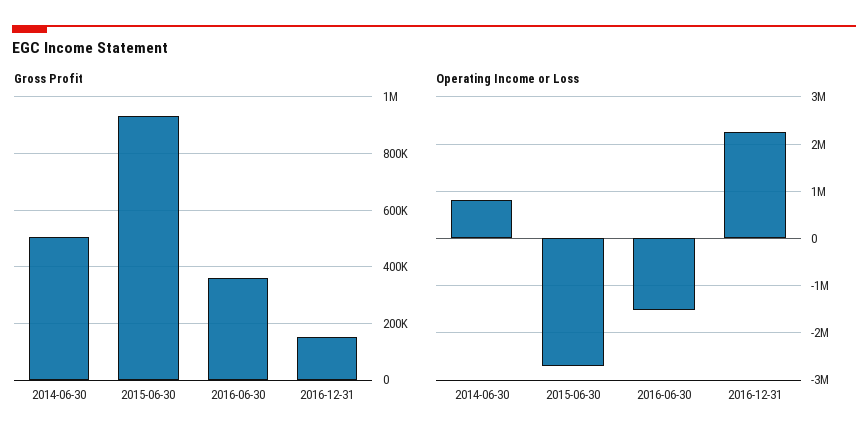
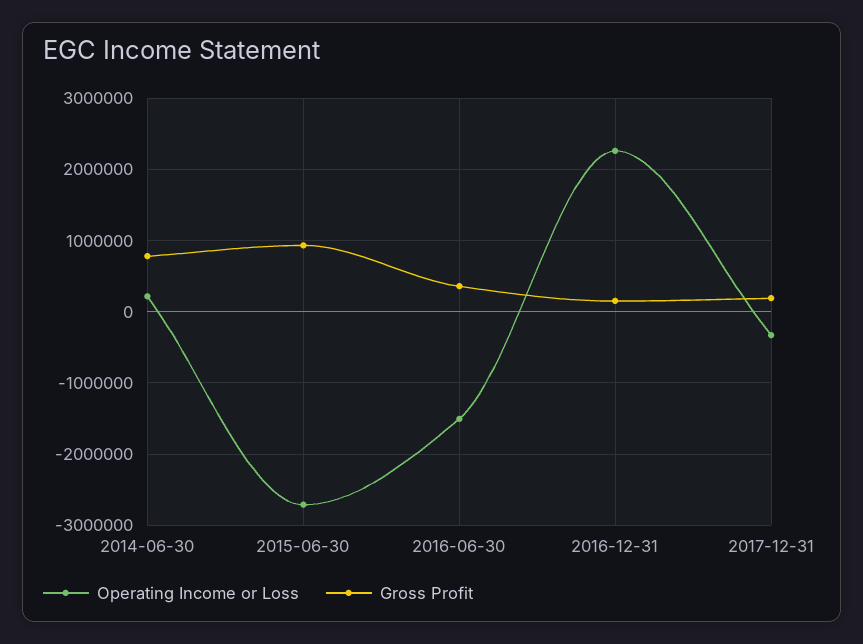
Gross Profit, 2014-06-30: 500000 -> 800000
Operating Income or Loss, 2014-06-30: 800000 -> 200000
Operating Income or Loss, 2017-12-31: none -> -300000
Gross Profit, 2017-12-31: none -> 200000

